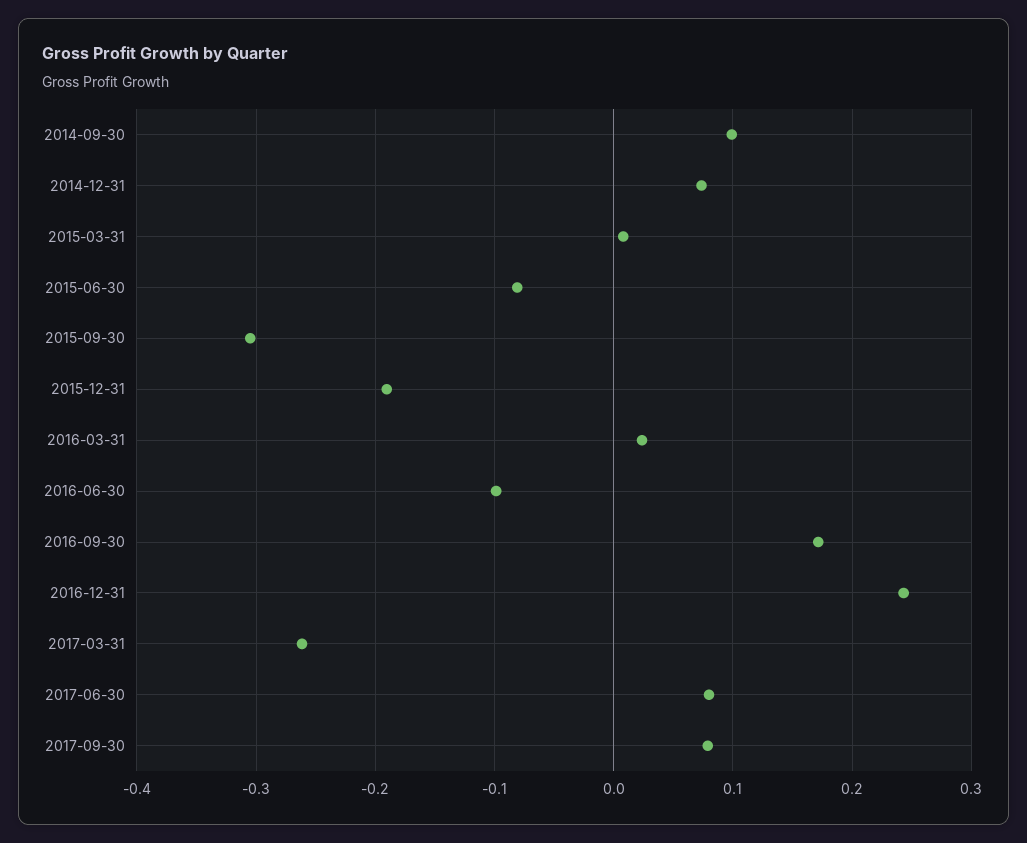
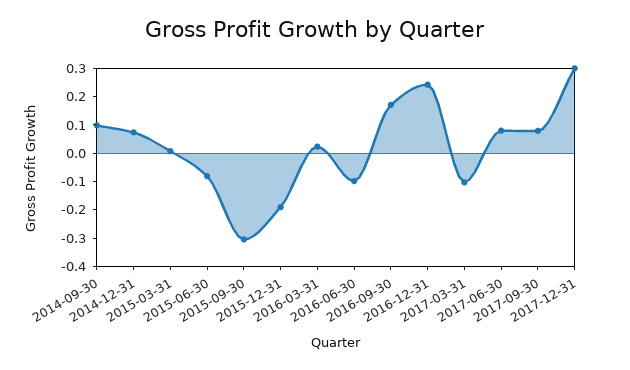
2017-03-31: -0.26 -> -0.1
2017-12-31: none -> 0.3

